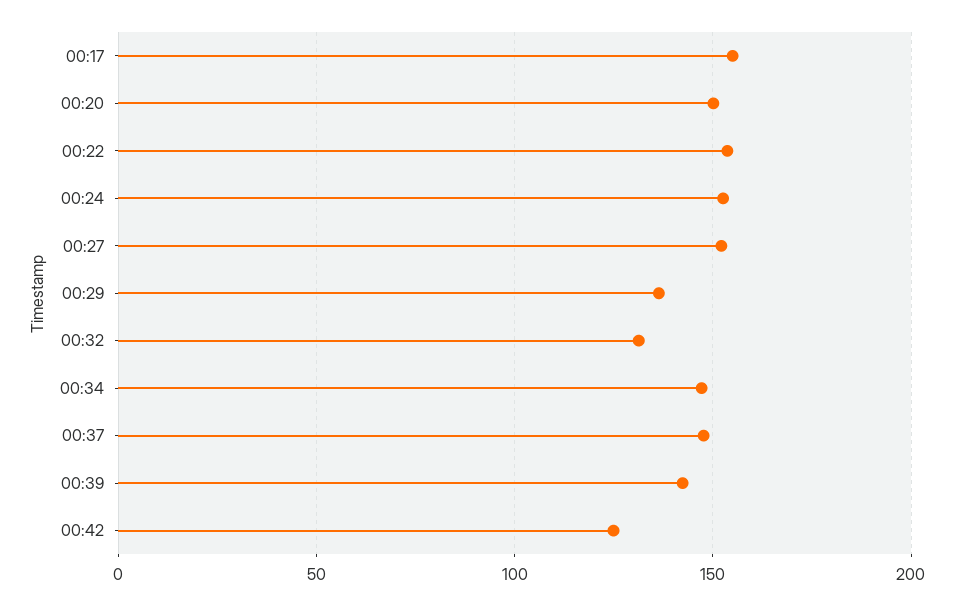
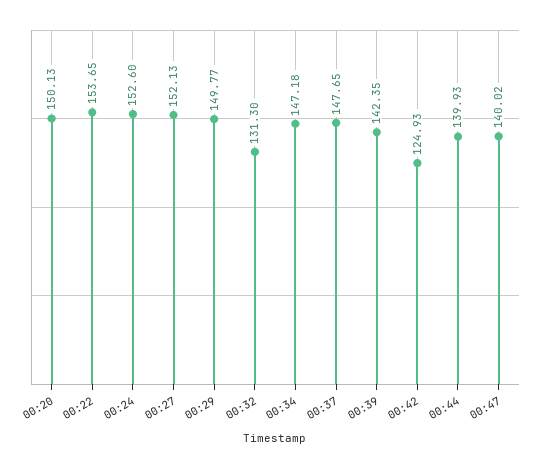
00:17: 155 -> none
00:29: 135 -> 149.77
00:44: none -> 139.93
00:47: none -> 140.02

